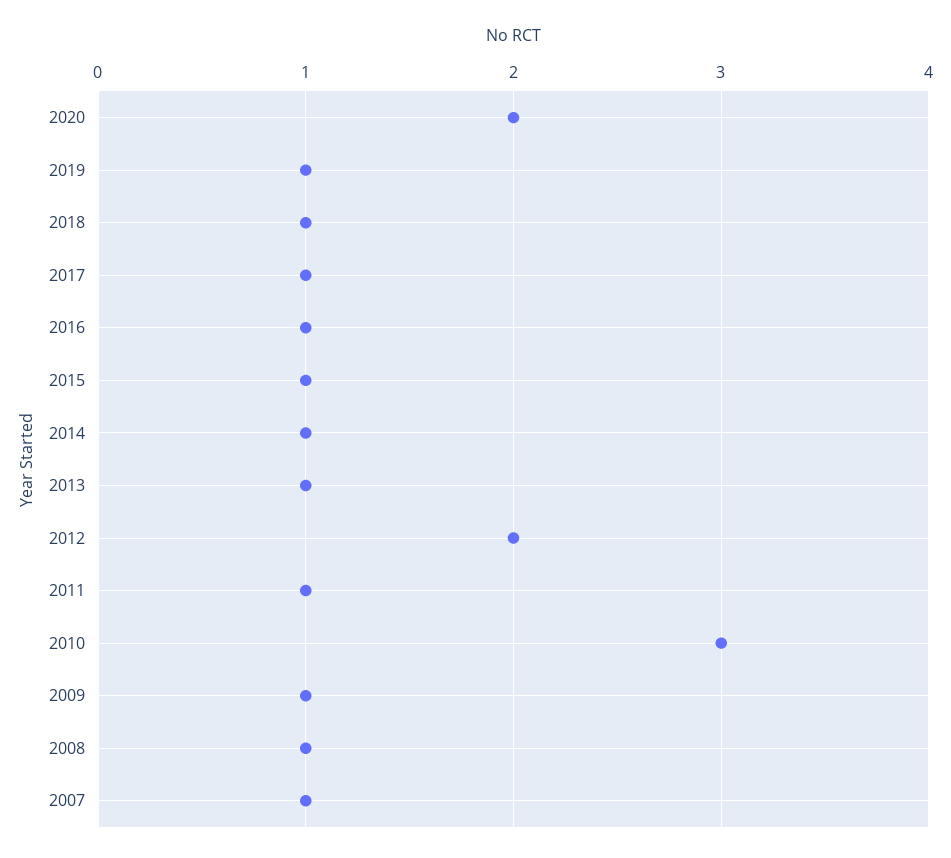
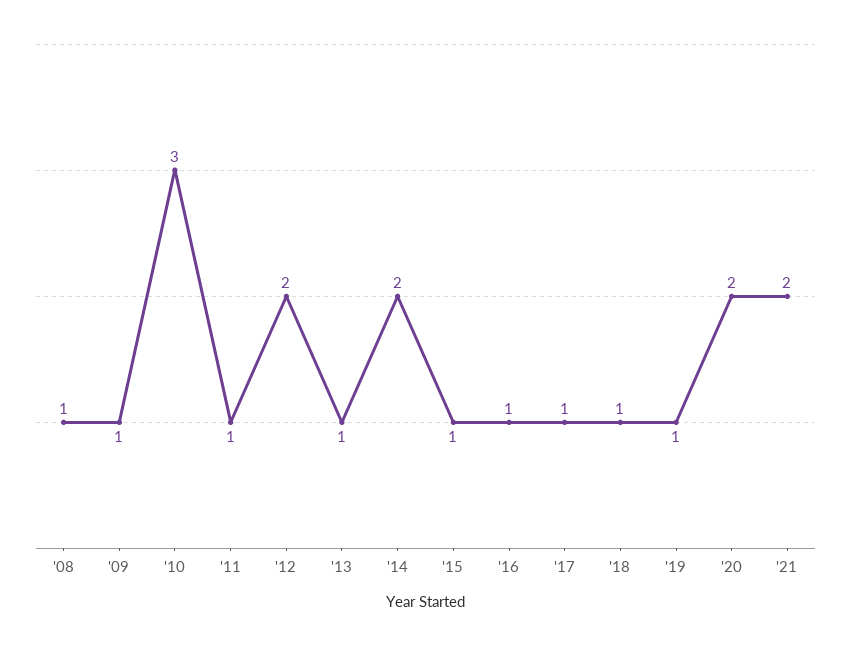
2014: 1 -> 2
2007: 1 -> none
'21: none -> 2

